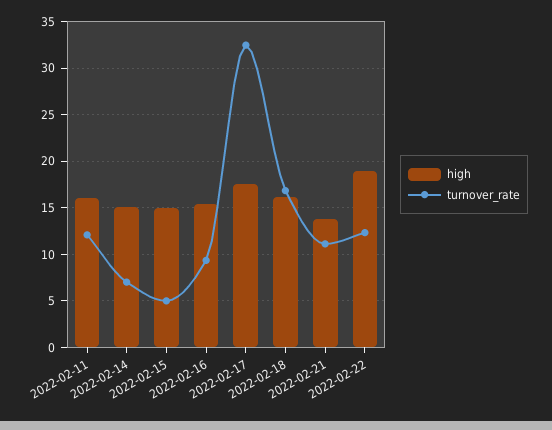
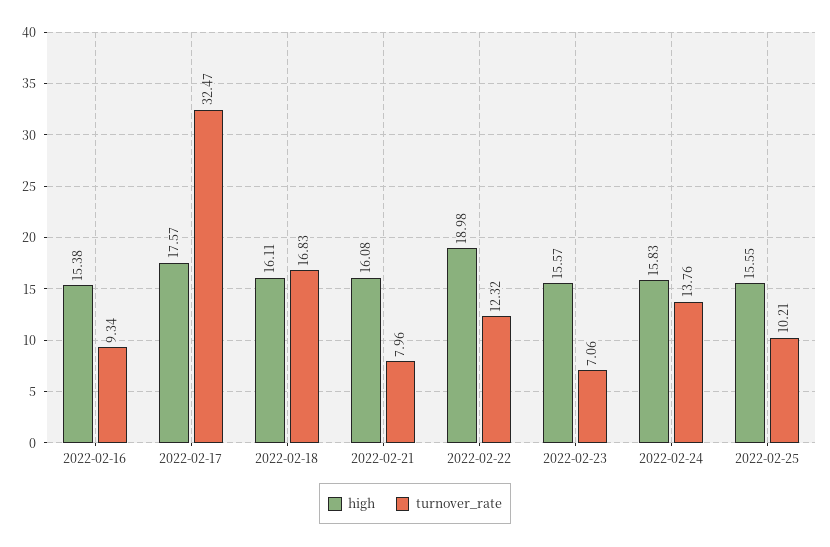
high, 2022-02-11: 16 -> none
turnover_rate, 2022-02-11: 12 -> none
high, 2022-02-14: 15 -> none
turnover_rate, 2022-02-14: 7 -> none
high, 2022-02-15: 15 -> none
turnover_rate, 2022-02-15: 5 -> none
high, 2022-02-21: 14 -> 16.08
turnover_rate, 2022-02-21: 11 -> 7.96
high, 2022-02-23: none -> 15.57
turnover_rate, 2022-02-23: none -> 7.06
high, 2022-02-24: none -> 15.83
turnover_rate, 2022-02-24: none -> 13.76
high, 2022-02-25: none -> 15.55
turnover_rate, 2022-02-25: none -> 10.21

